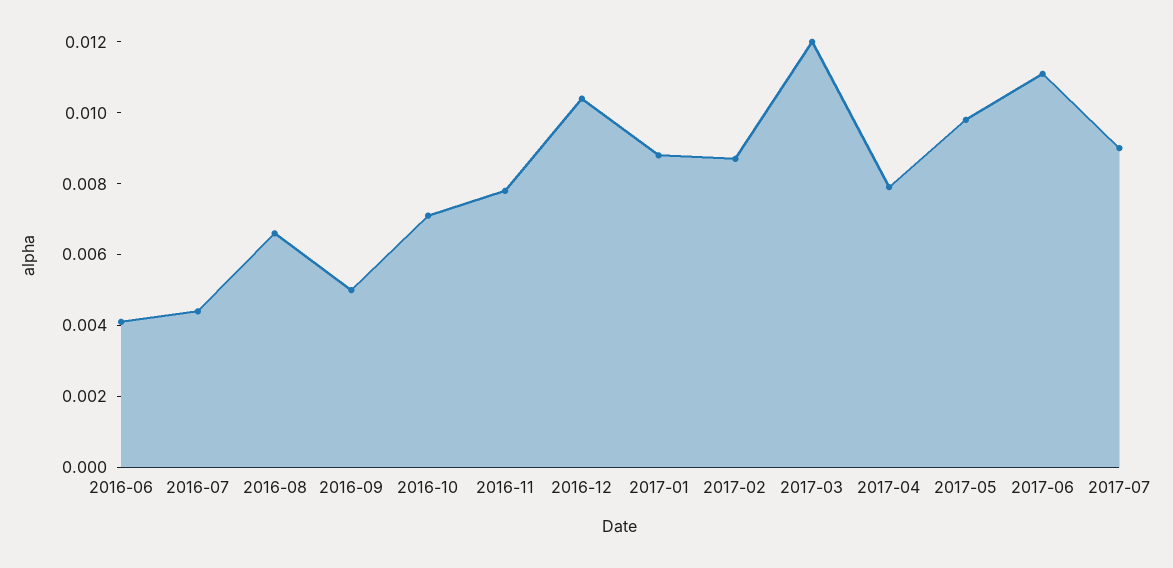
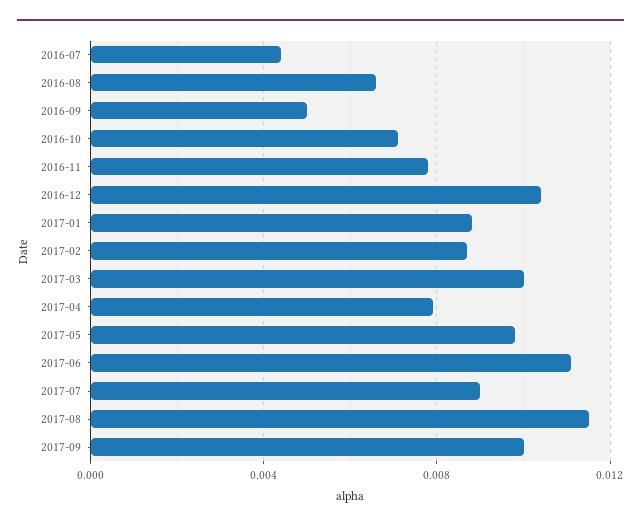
2016-06: 0.004 -> none
2017-03: 0.012 -> 0.01
2017-08: none -> 0.0115
2017-09: none -> 0.01

